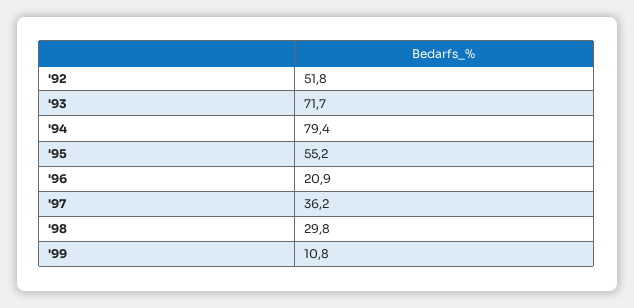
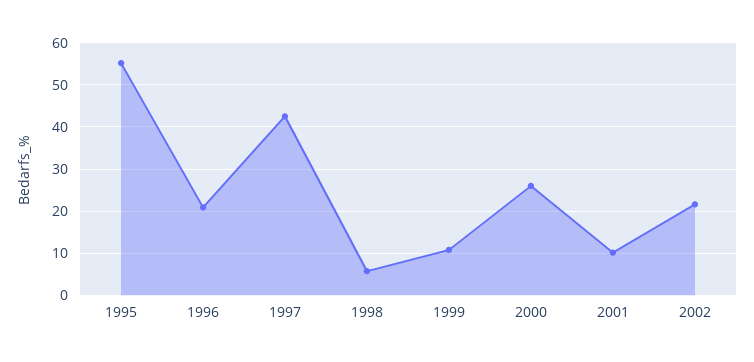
'92: 51.8 -> none
'93: 71.7 -> none
'94: 79.4 -> none
'97: 36.2 -> 42
'98: 29.8 -> 6
2000: none -> 26
2001: none -> 10
2002: none -> 22

